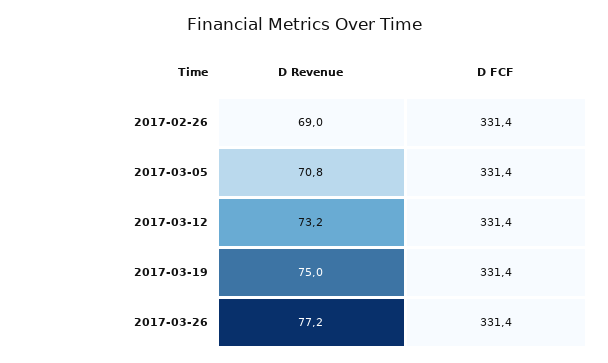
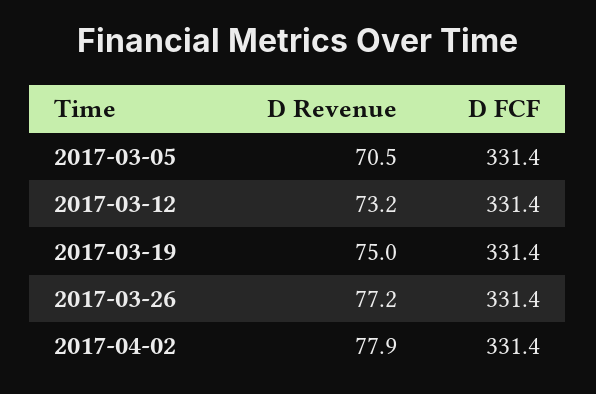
D Revenue, 2017-02-26: 69 -> none
D FCF, 2017-02-26: 331.4 -> none
D Revenue, 2017-03-05: 70.8 -> 70.5
D Revenue, 2017-04-02: none -> 77.9
D FCF, 2017-04-02: none -> 331.4

